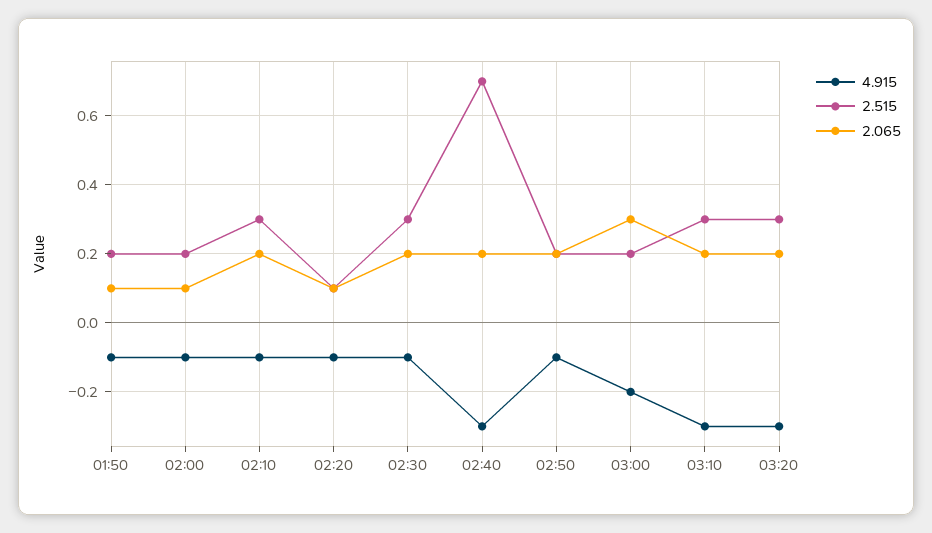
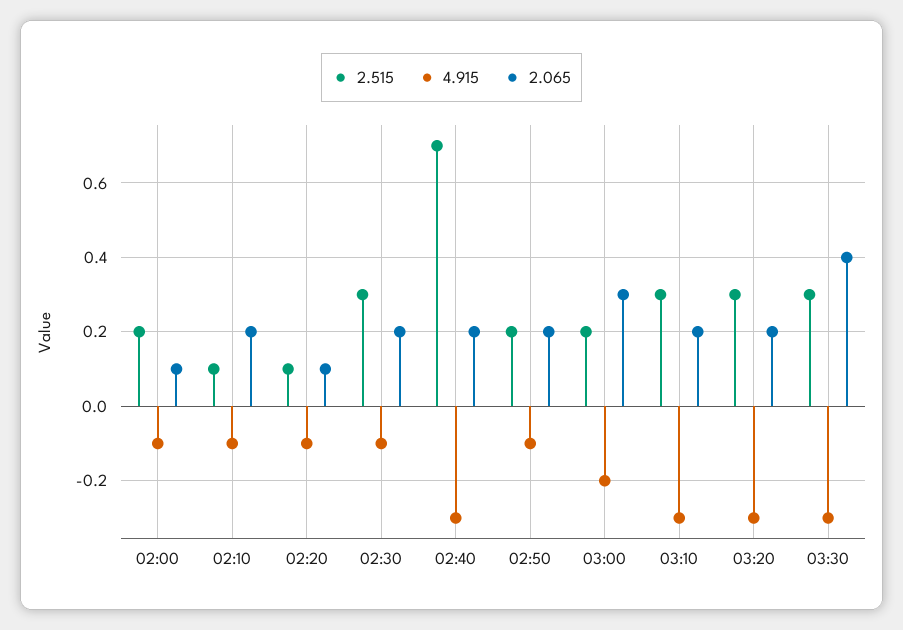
4.915, 01:50: -0.1 -> none
2.515, 01:50: 0.2 -> none
2.065, 01:50: 0.1 -> none
2.515, 02:10: 0.3 -> 0.1
2.515, 03:30: none -> 0.3
4.915, 03:30: none -> -0.3
2.065, 03:30: none -> 0.4

